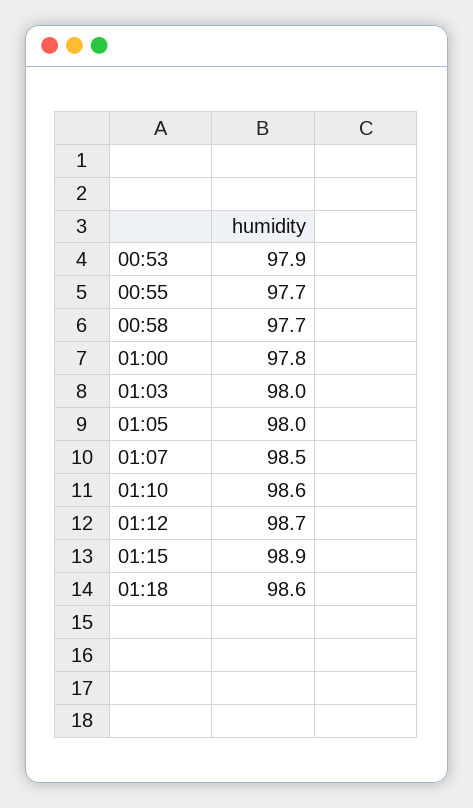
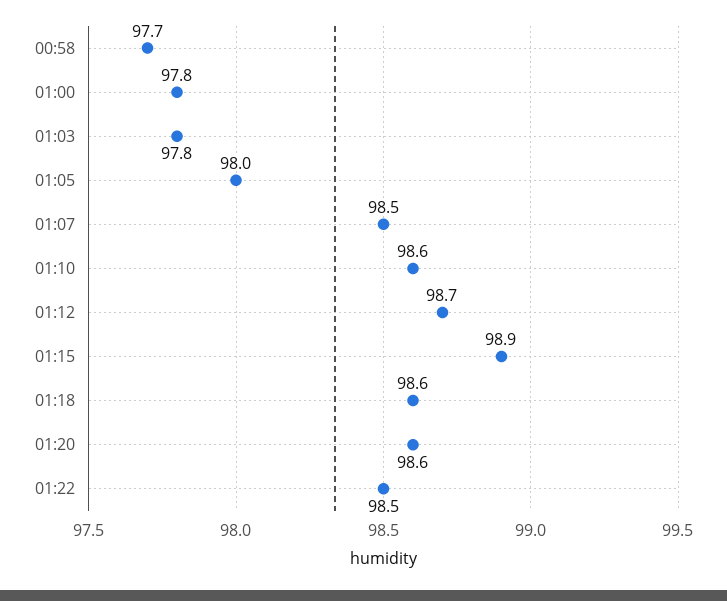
00:53: 97.9 -> none
00:55: 97.7 -> none
01:03: 98 -> 97.8
01:20: none -> 98.6
01:22: none -> 98.5

